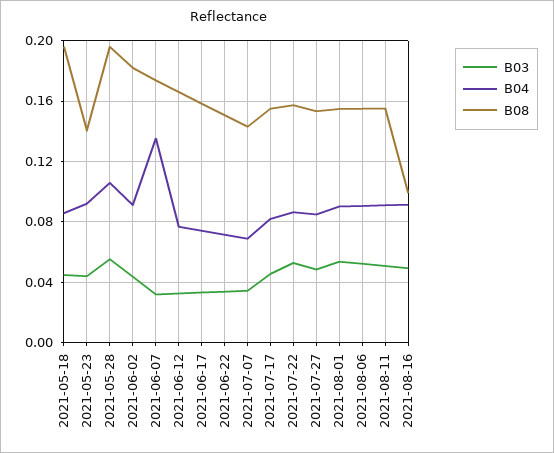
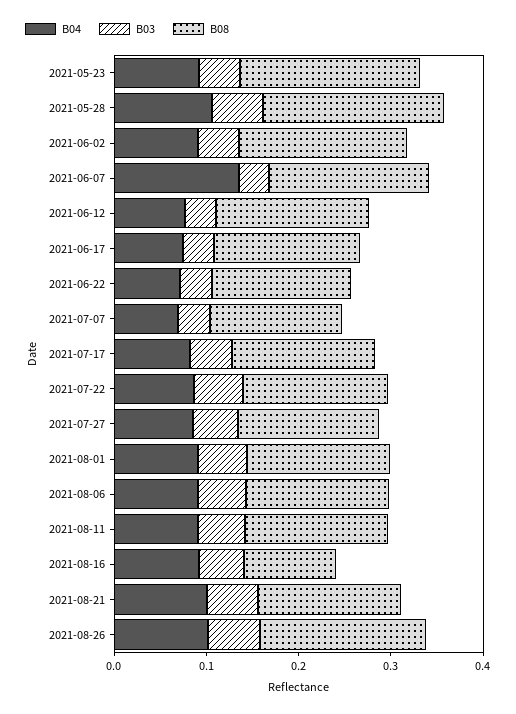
B03, 2021-05-18: 0.045 -> none
B04, 2021-05-18: 0.085 -> none
B08, 2021-05-18: 0.195 -> none
B08, 2021-05-23: 0.14 -> 0.2
B04, 2021-08-21: none -> 0.1
B03, 2021-08-21: none -> 0.06
B08, 2021-08-21: none -> 0.16
B04, 2021-08-26: none -> 0.1
B03, 2021-08-26: none -> 0.06
B08, 2021-08-26: none -> 0.18

